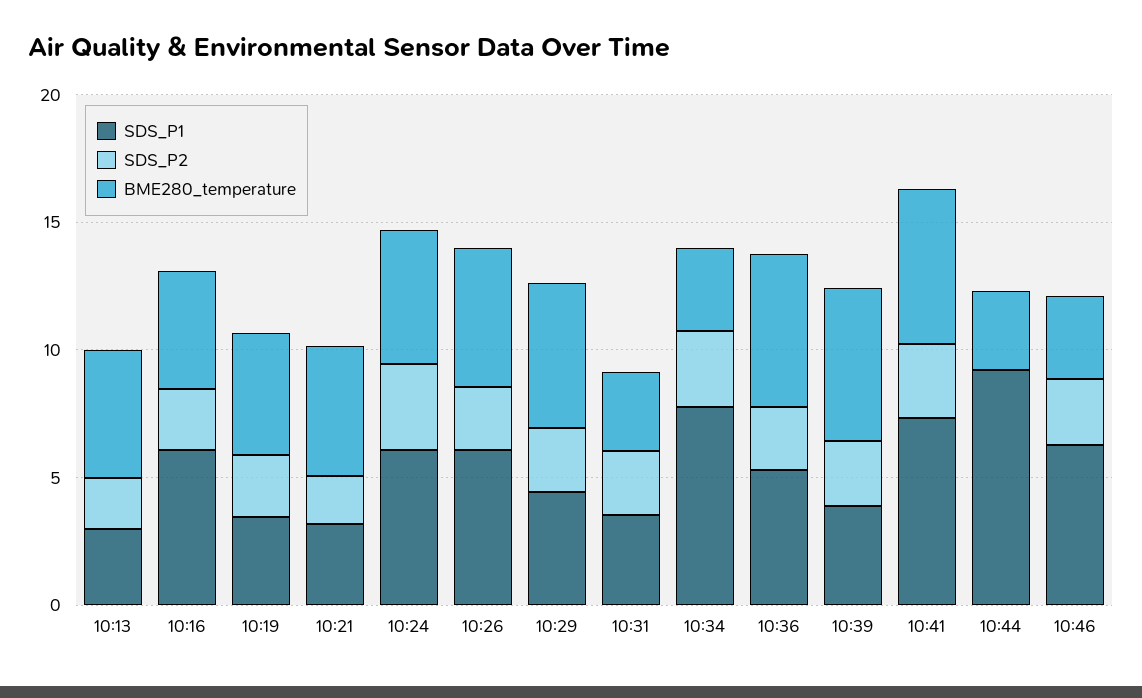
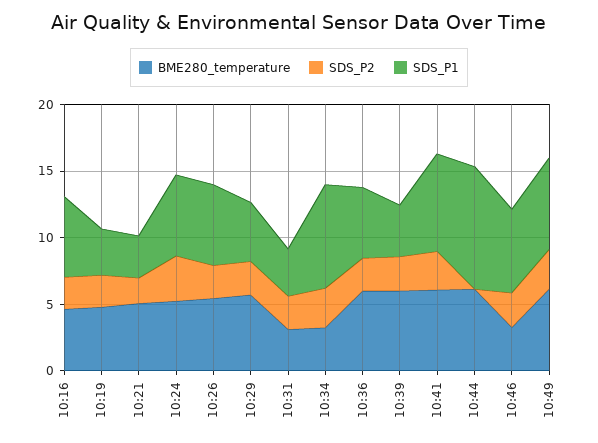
SDS_P1, 10:13: 3 -> none
SDS_P2, 10:13: 2 -> none
BME280_temperature, 10:13: 5 -> none
BME280_temperature, 10:44: 3 -> 6
BME280_temperature, 10:49: none -> 6
SDS_P2, 10:49: none -> 3
SDS_P1, 10:49: none -> 7

